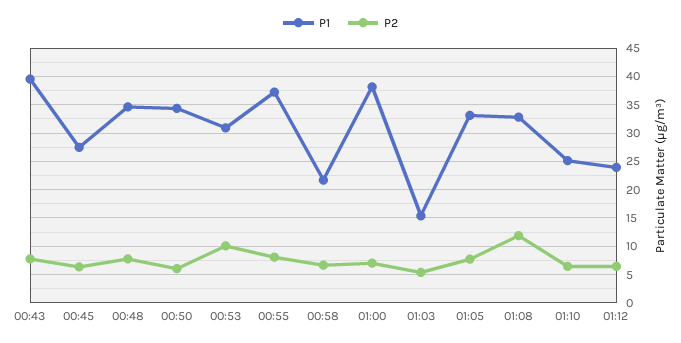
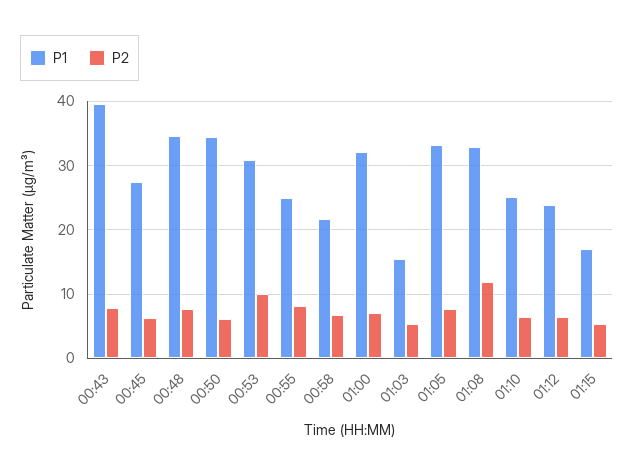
P1, 00:55: 37.5 -> 25
P1, 01:00: 37.5 -> 32
P1, 01:15: none -> 17
P2, 01:15: none -> 5

